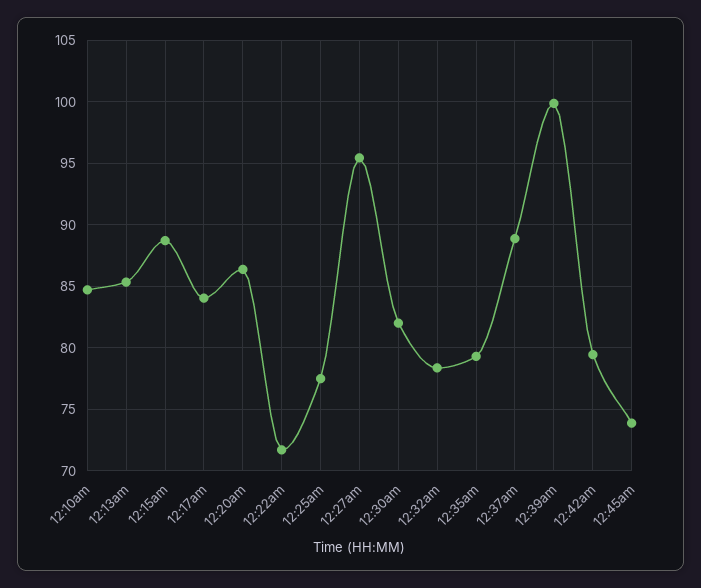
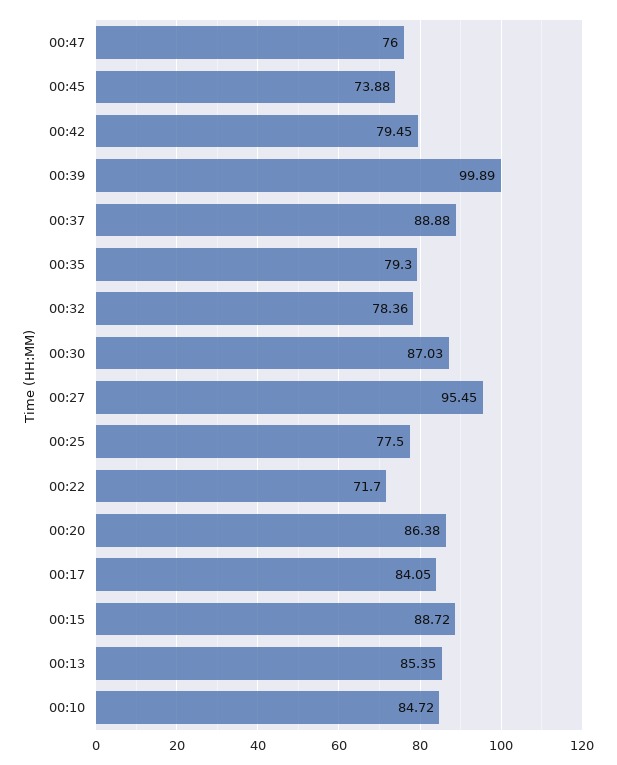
12:30am: 82 -> 87.03
00:47: none -> 76

